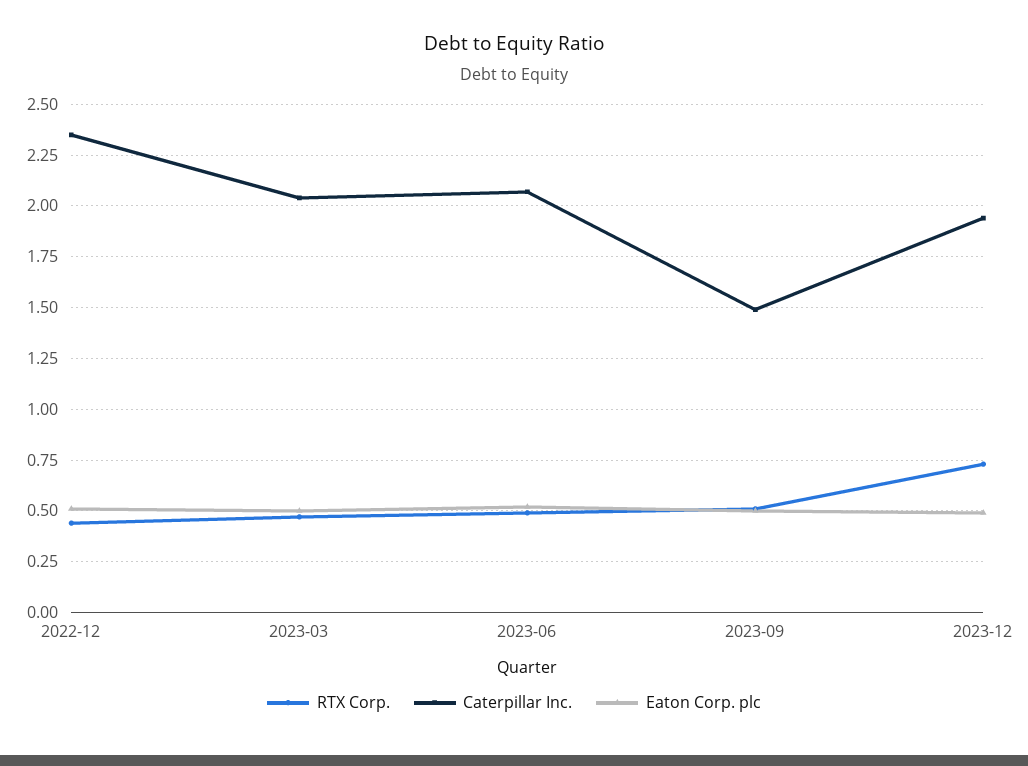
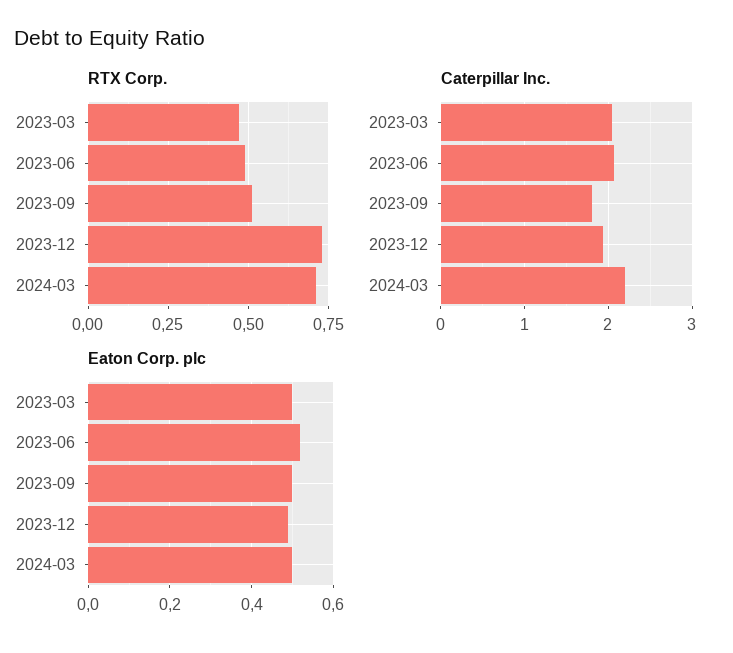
RTX Corp., 2022-12: 0.45 -> none
Caterpillar Inc., 2022-12: 2.35 -> none
Eaton Corp. plc, 2022-12: 0.5 -> none
Caterpillar Inc., 2023-09: 1.5 -> 1.8
RTX Corp., 2024-03: none -> 0.7
Caterpillar Inc., 2024-03: none -> 2.2
Eaton Corp. plc, 2024-03: none -> 0.5

